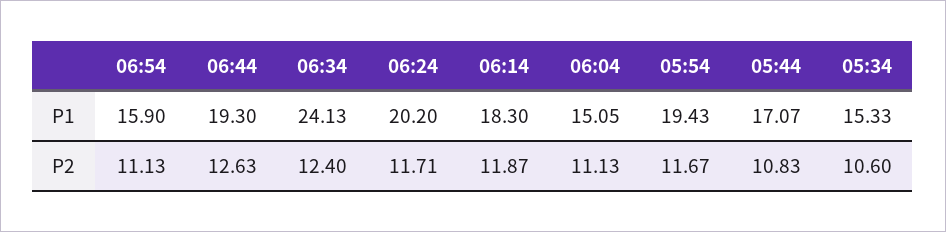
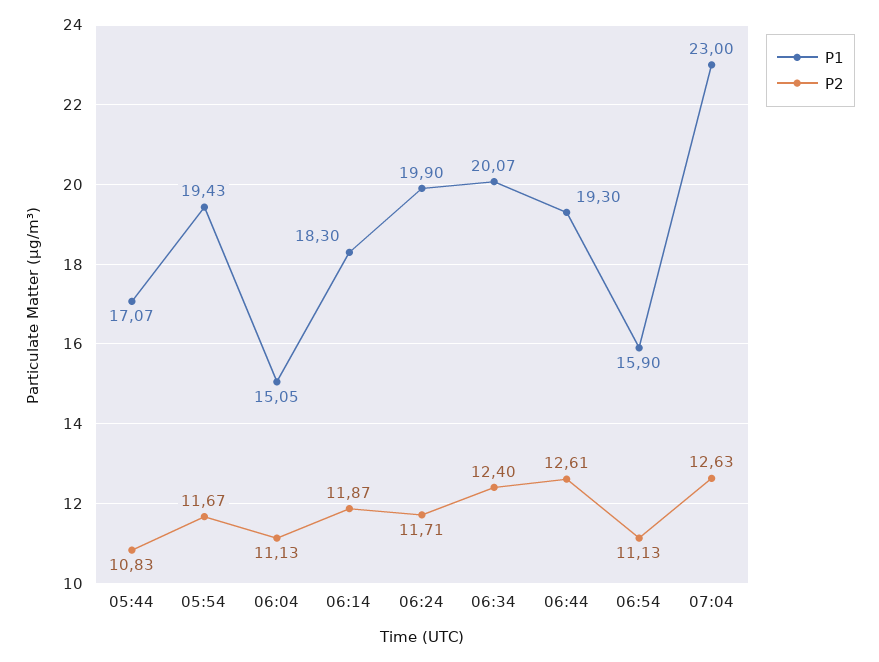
P1, 06:34: 24.13 -> 20.07
P1, 06:24: 20.2 -> 19.9
P1, 05:34: 15.33 -> none
P2, 06:44: 12.63 -> 12.61
P2, 05:34: 10.6 -> none
P1, 07:04: none -> 23
P2, 07:04: none -> 12.63

